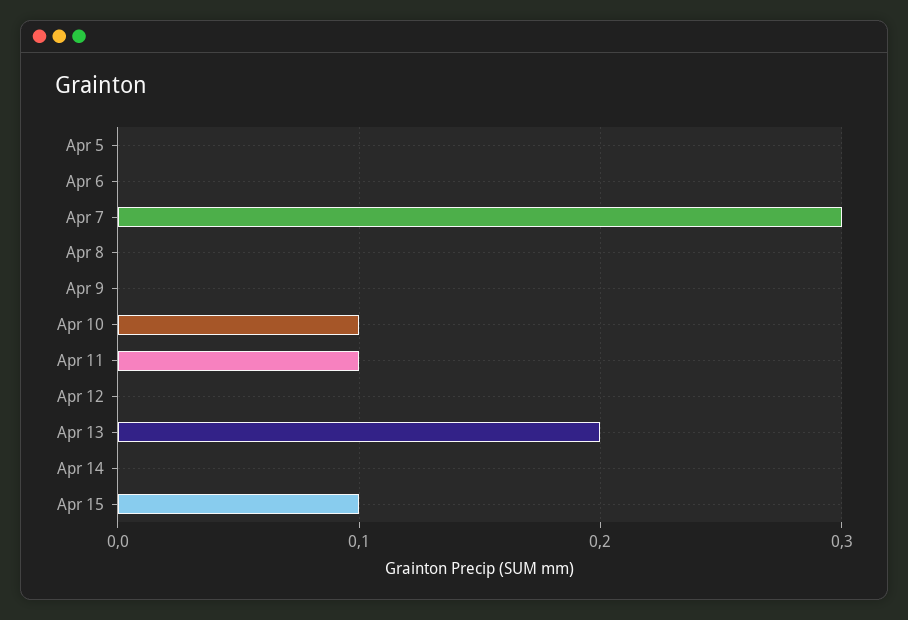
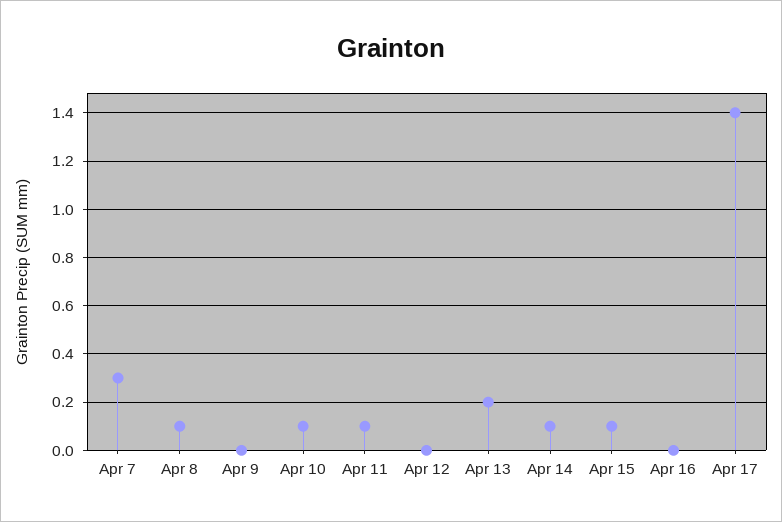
Apr 5: 0 -> none
Apr 6: 0 -> none
Apr 8: 0 -> 0.1
Apr 14: 0 -> 0.1
Apr 16: none -> 0
Apr 17: none -> 1.4

